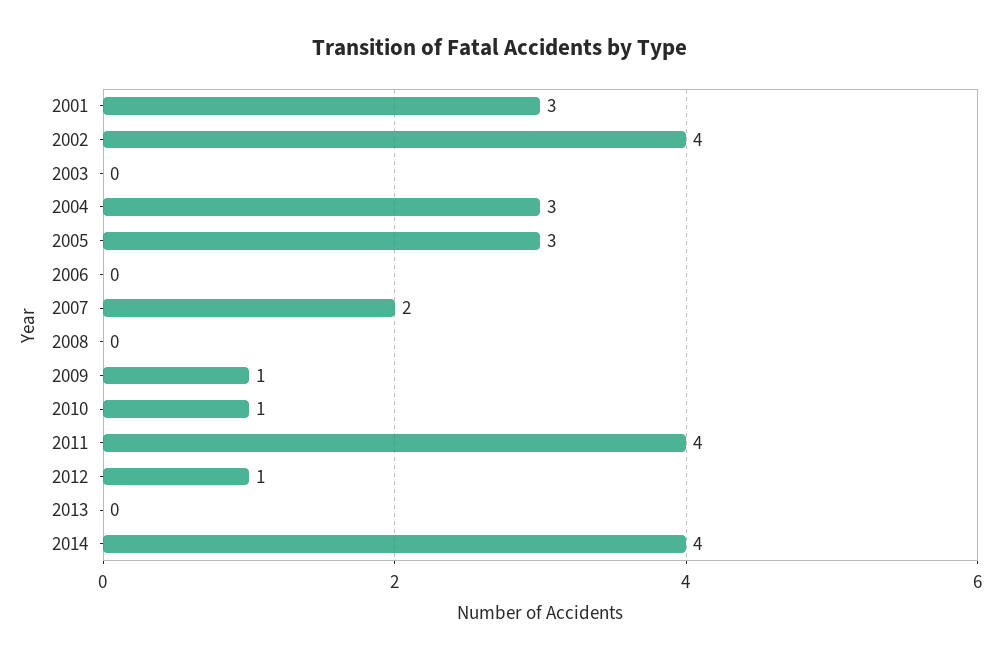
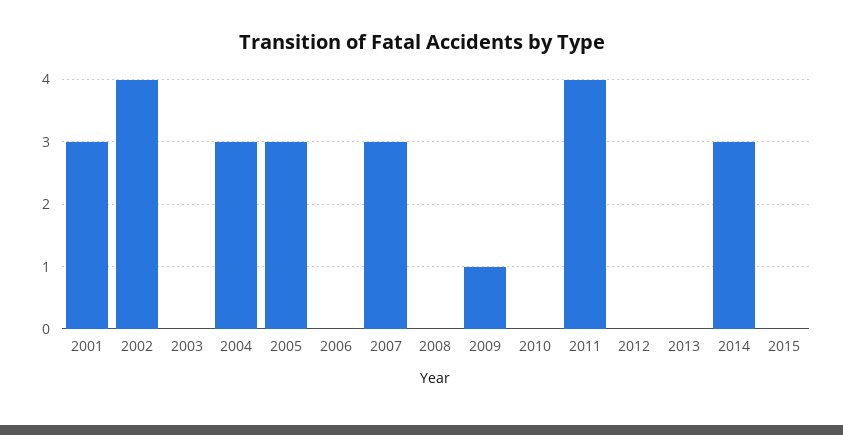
2007: 2 -> 3
2010: 1 -> 0
2012: 1 -> 0
2014: 4 -> 3
2015: none -> 0

